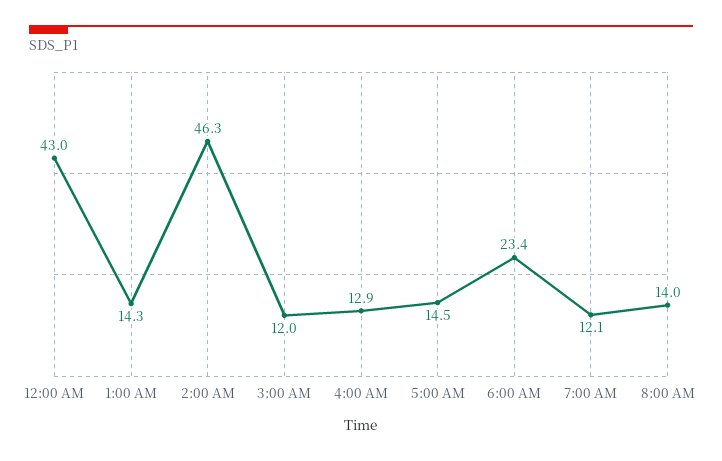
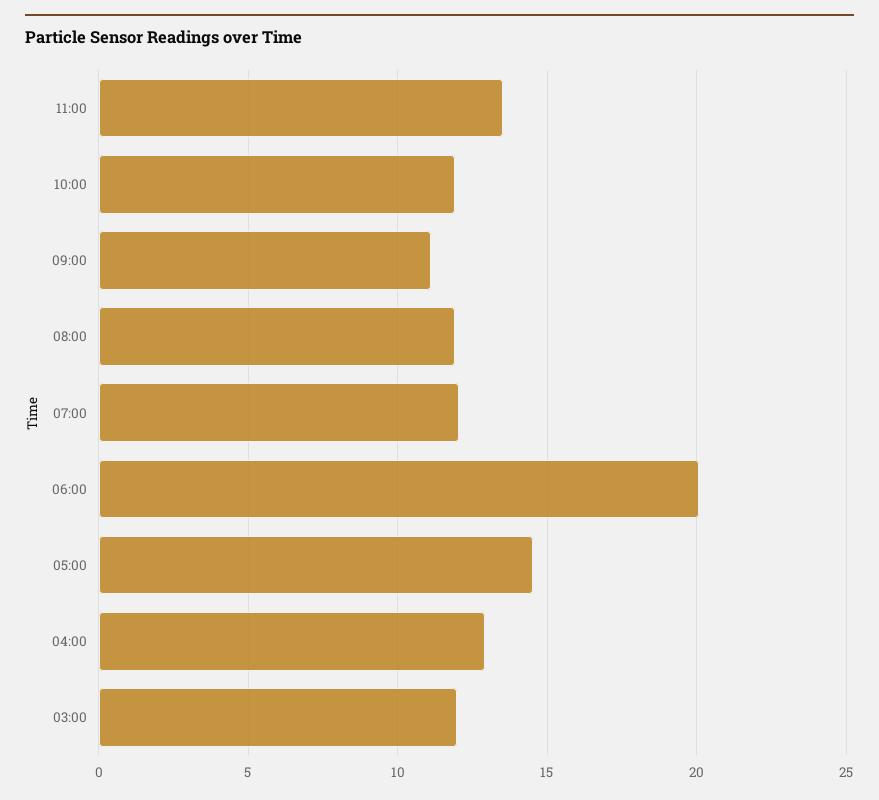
12:00 AM: 43 -> none
1:00 AM: 14.3 -> none
2:00 AM: 46.3 -> none
6:00 AM: 23.4 -> 20
8:00 AM: 14 -> 12
11:00: none -> 13.5
10:00: none -> 12
09:00: none -> 11

